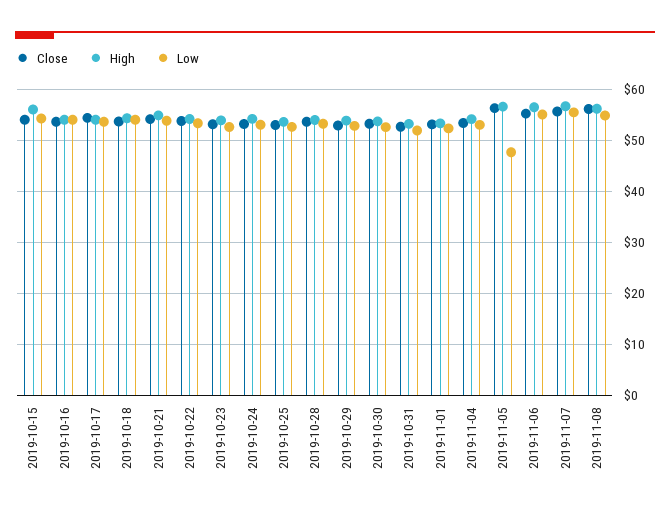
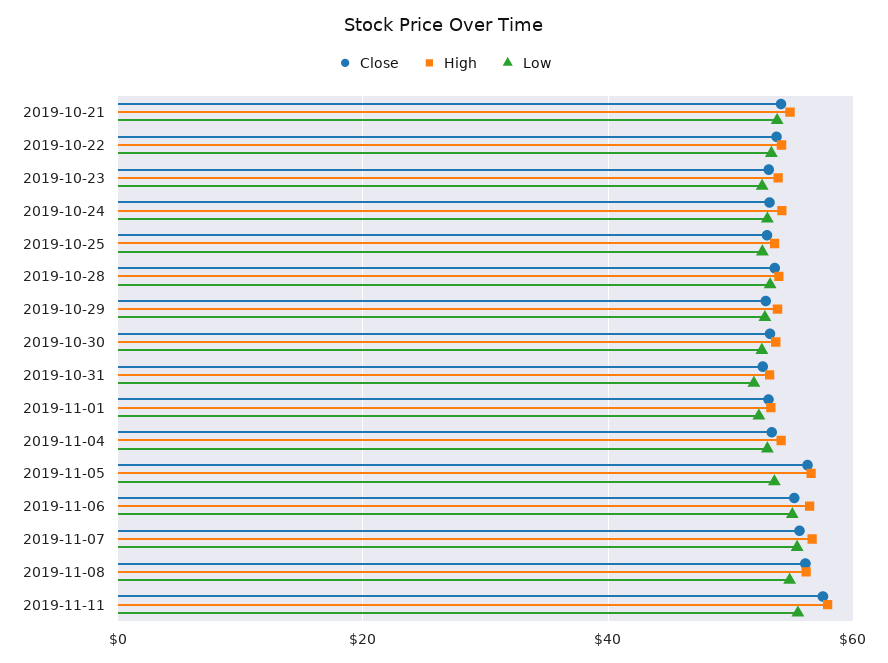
Close, 2019-10-15: 54 -> none
High, 2019-10-15: 56 -> none
Low, 2019-10-15: 54 -> none
Close, 2019-10-16: 54 -> none
High, 2019-10-16: 54 -> none
Low, 2019-10-16: 54 -> none
Close, 2019-10-17: 54 -> none
High, 2019-10-17: 54 -> none
Low, 2019-10-17: 54 -> none
Close, 2019-10-18: 54 -> none
High, 2019-10-18: 54 -> none
Low, 2019-10-18: 54 -> none
Low, 2019-11-05: 48 -> 54
Close, 2019-11-11: none -> 58
High, 2019-11-11: none -> 58
Low, 2019-11-11: none -> 56

